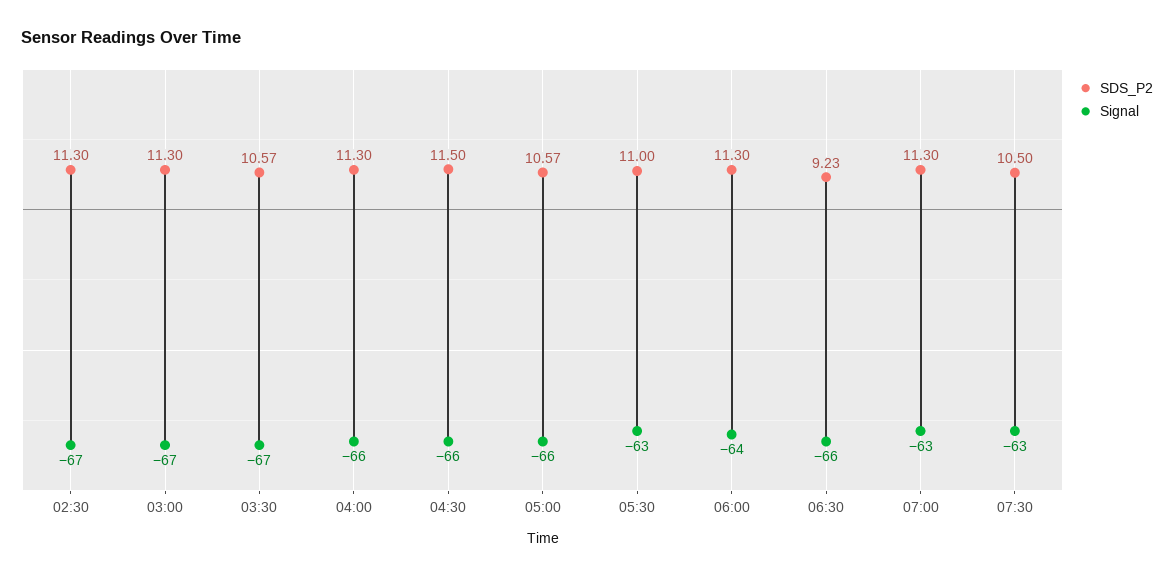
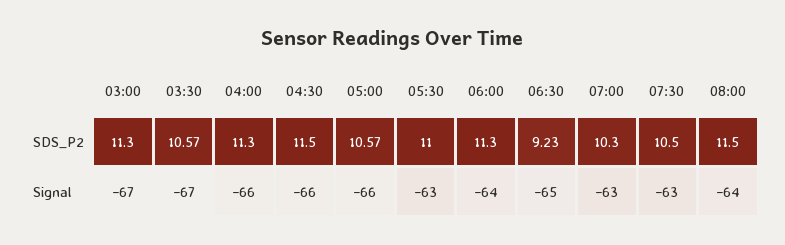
SDS_P2, 02:30: 11.3 -> none
Signal, 02:30: -67 -> none
Signal, 06:30: -66 -> -65
SDS_P2, 07:00: 11.3 -> 10.3
SDS_P2, 08:00: none -> 11.5
Signal, 08:00: none -> -64

